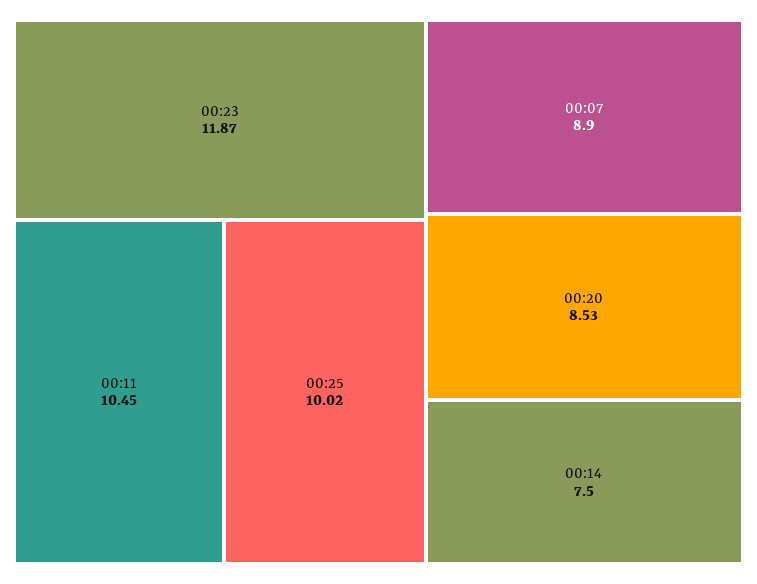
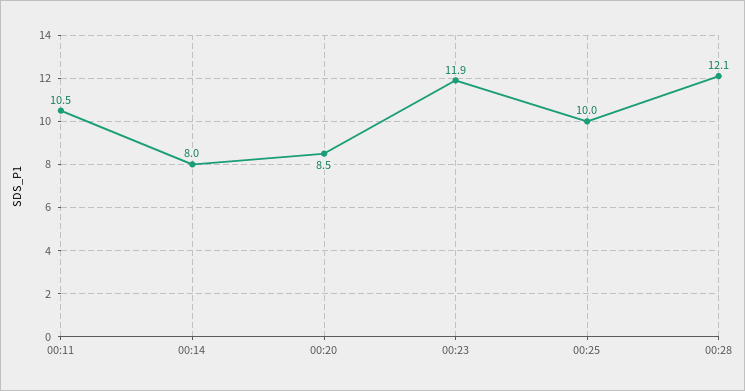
00:07: 8.9 -> none
00:14: 7.5 -> 8
00:28: none -> 12.1

